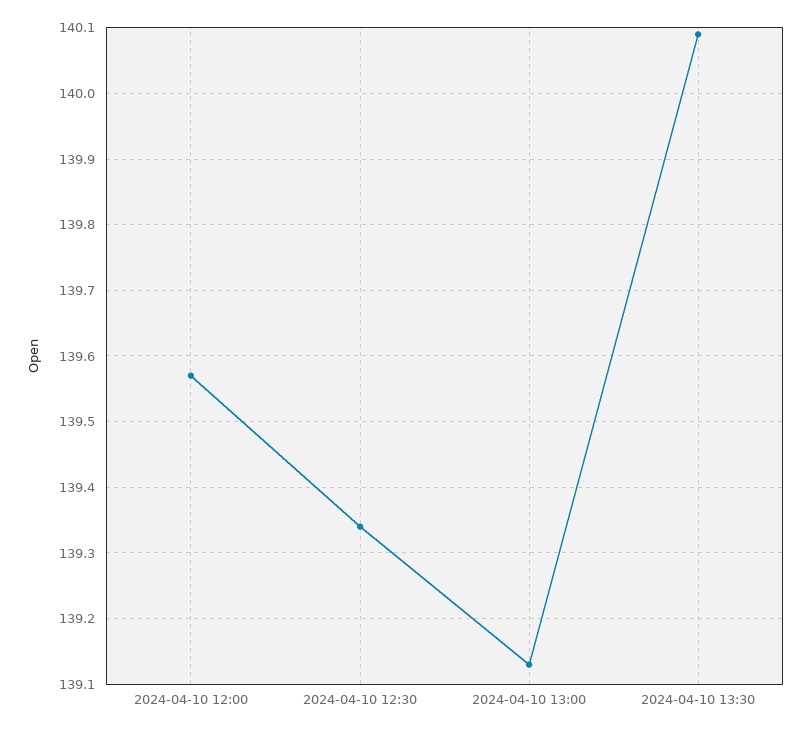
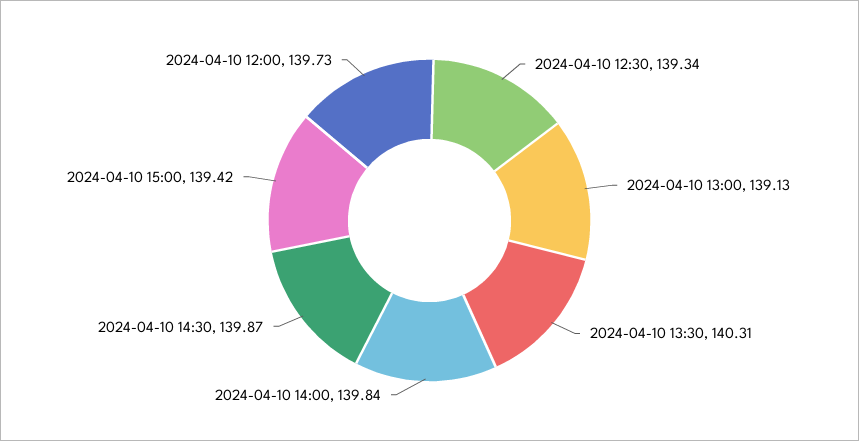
2024-04-10 12:00: 139.57 -> 139.73
2024-04-10 13:30: 140.09 -> 140.31
2024-04-10 14:00: none -> 139.84
2024-04-10 14:30: none -> 139.87
2024-04-10 15:00: none -> 139.42

